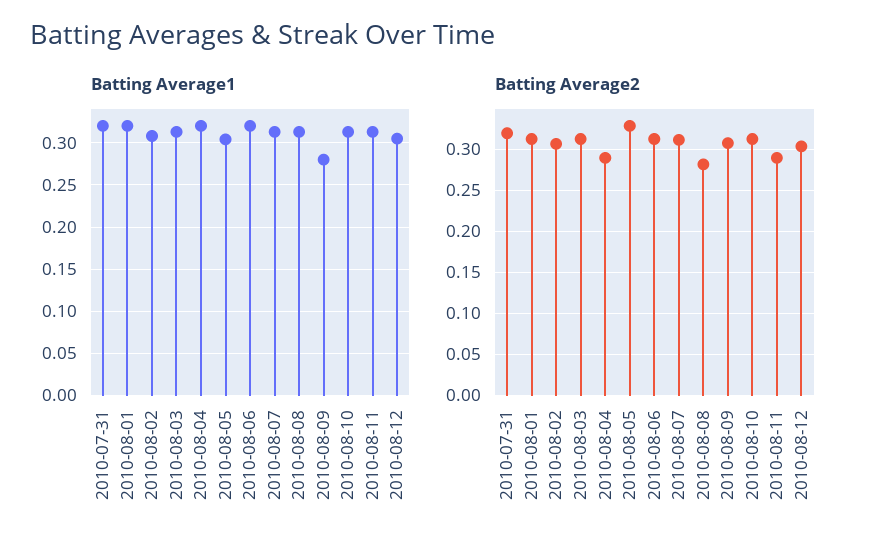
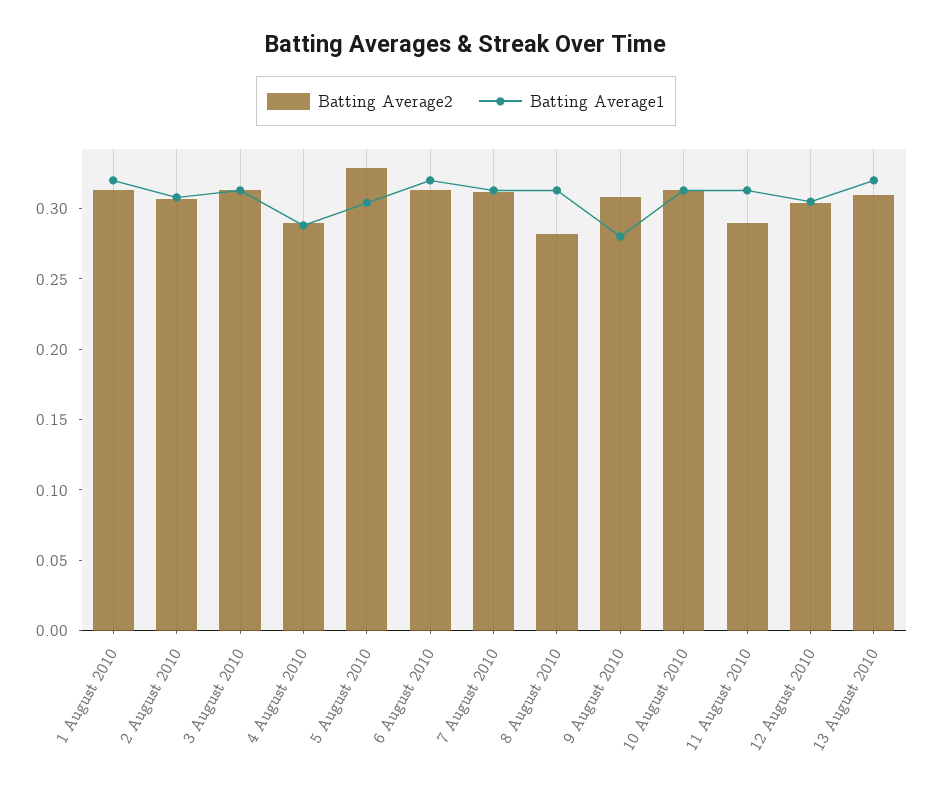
Batting Average1, 2010-07-31: 0.32 -> none
Batting Average1, 2010-08-04: 0.32 -> 0.29
Batting Average2, 2010-07-31: 0.32 -> none
Batting Average2, 13 August 2010: none -> 0.31
Batting Average1, 13 August 2010: none -> 0.32

